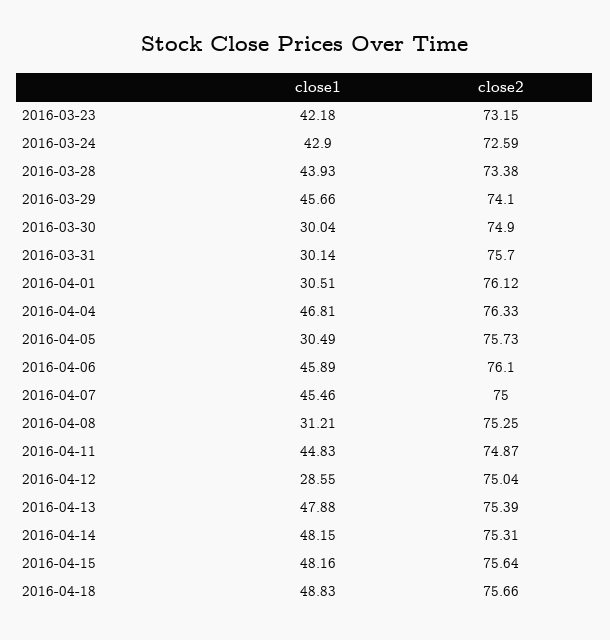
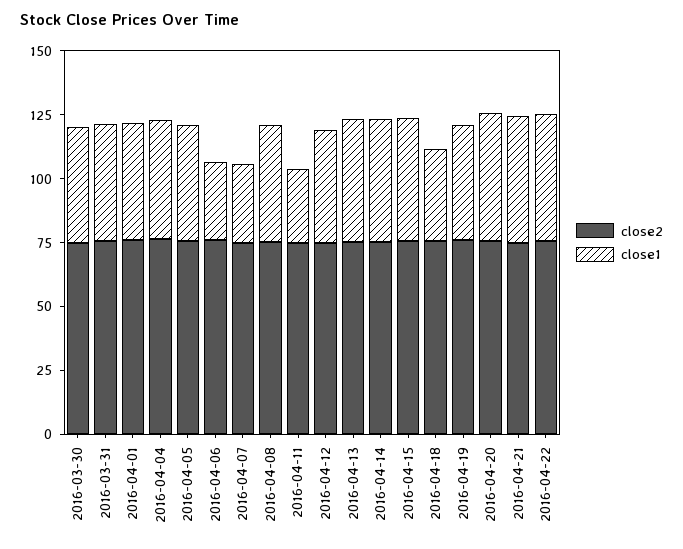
close1, 2016-03-23: 42.18 -> none
close2, 2016-03-23: 73.15 -> none
close1, 2016-03-24: 42.9 -> none
close2, 2016-03-24: 72.59 -> none
close1, 2016-03-28: 43.93 -> none
close2, 2016-03-28: 73.38 -> none
close1, 2016-03-29: 45.66 -> none
close2, 2016-03-29: 74.1 -> none
close1, 2016-03-30: 30.04 -> 45
close1, 2016-03-31: 30.14 -> 45
close1, 2016-04-01: 30.51 -> 45
close1, 2016-04-05: 30.49 -> 45
close1, 2016-04-06: 45.89 -> 30
close1, 2016-04-07: 45.46 -> 30
close1, 2016-04-08: 31.21 -> 45
close1, 2016-04-11: 44.83 -> 30
close1, 2016-04-12: 28.55 -> 45
close1, 2016-04-18: 48.83 -> 35
close2, 2016-04-19: none -> 75
close1, 2016-04-19: none -> 45
close2, 2016-04-20: none -> 75
close1, 2016-04-20: none -> 50
close2, 2016-04-21: none -> 75
close1, 2016-04-21: none -> 50
close2, 2016-04-22: none -> 75
close1, 2016-04-22: none -> 50

